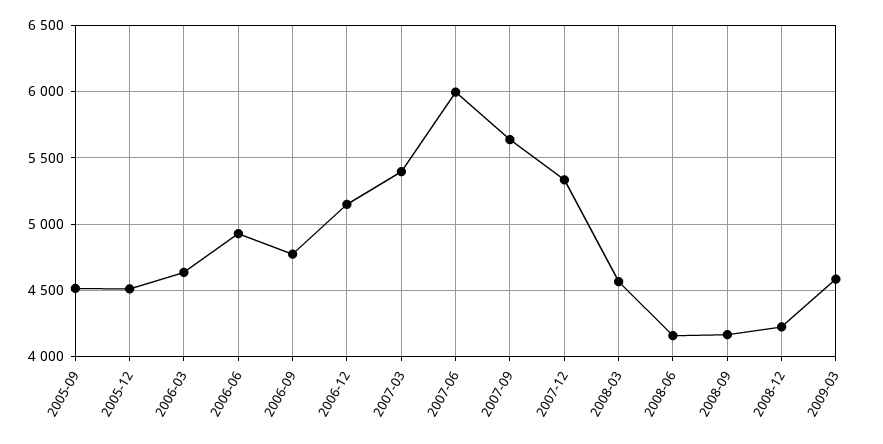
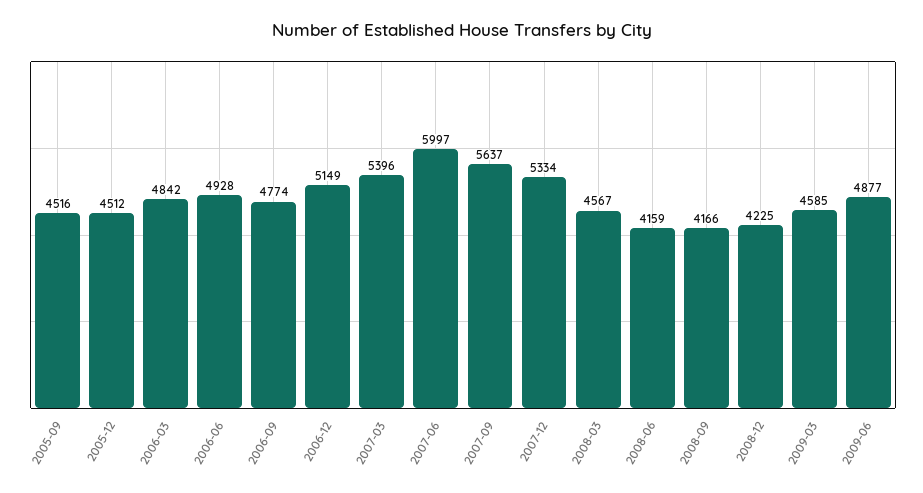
2006-03: 4650 -> 4842
2009-06: none -> 4877

